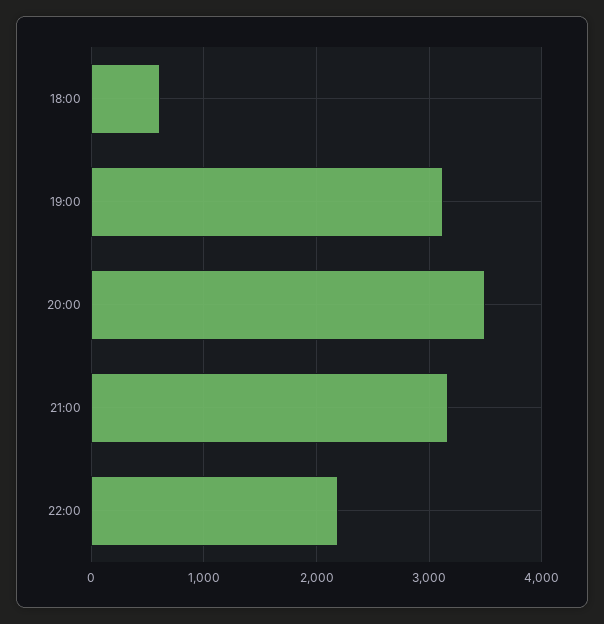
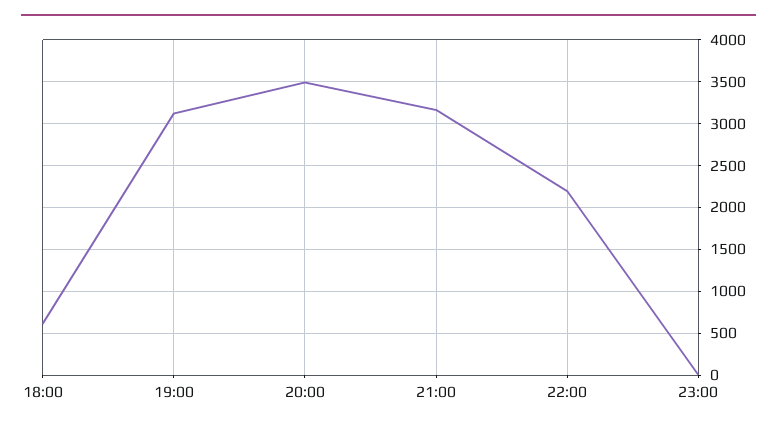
23:00: none -> 0

